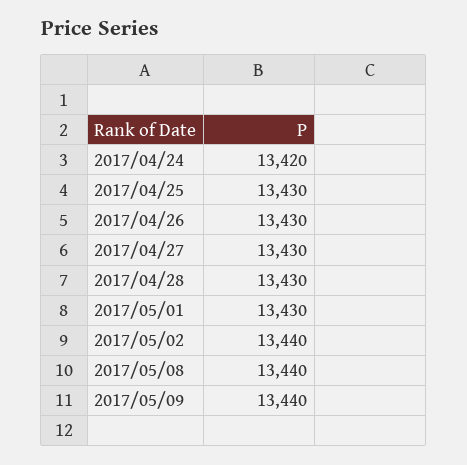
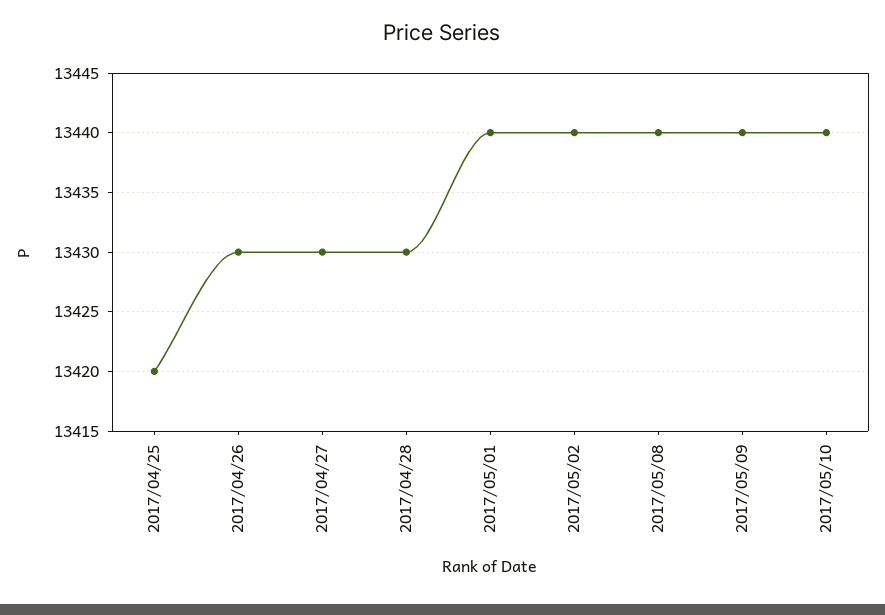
2017/04/24: 13420 -> none
2017/04/25: 13430 -> 13420
2017/05/01: 13430 -> 13440
2017/05/10: none -> 13440

